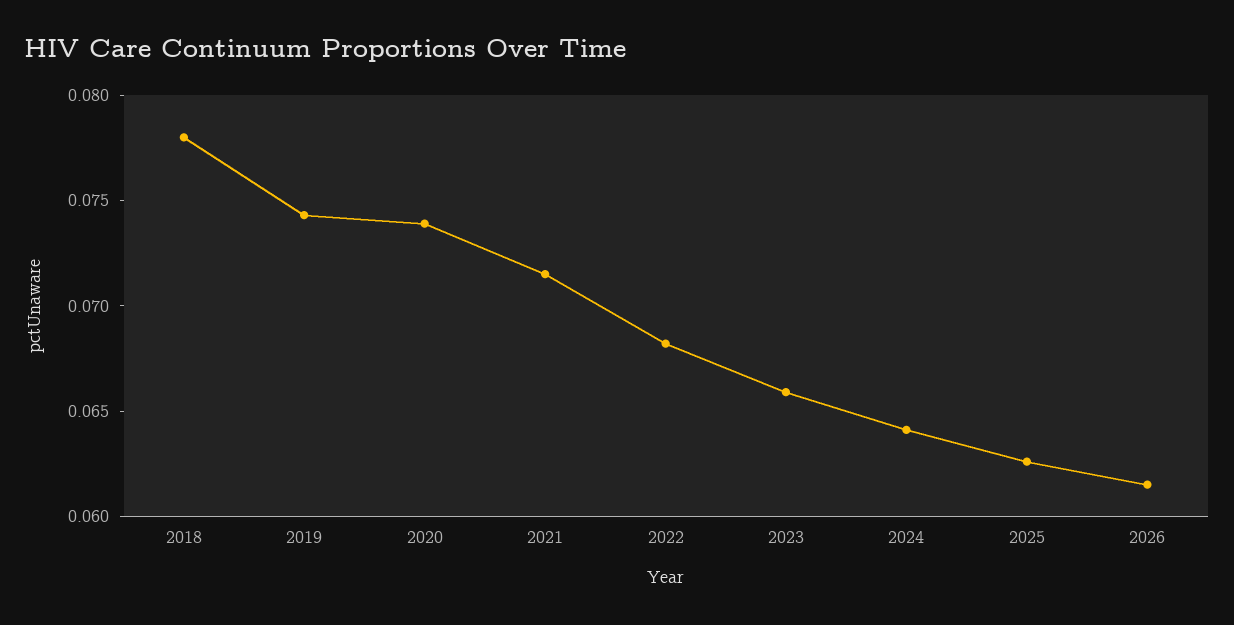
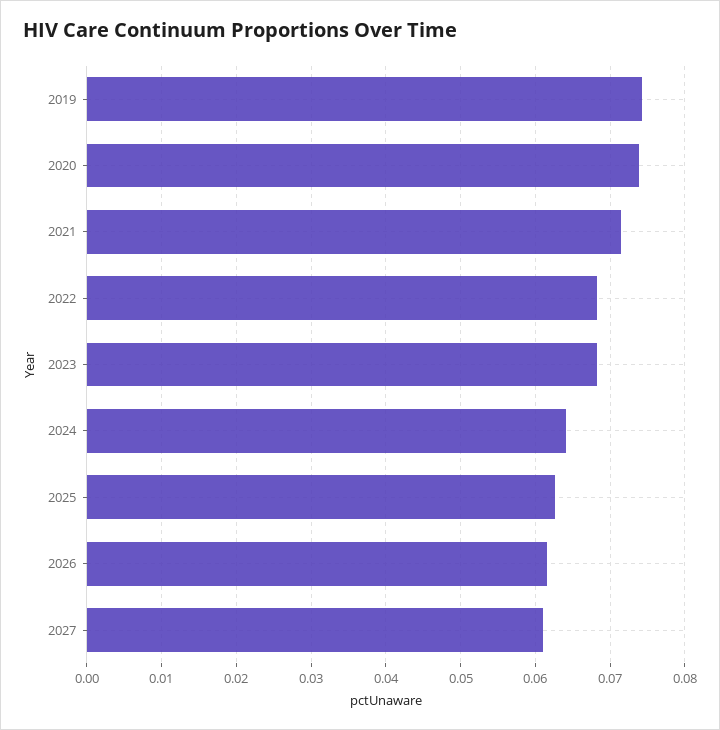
2018: 0.078 -> none
2023: 0.066 -> 0.068
2027: none -> 0.061

